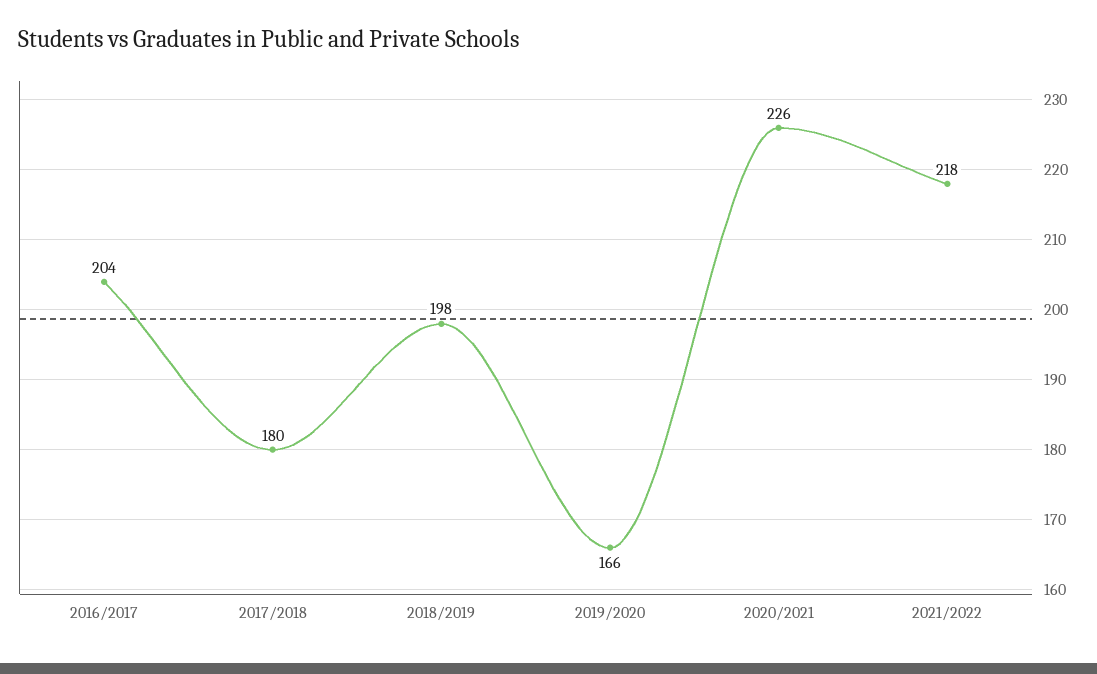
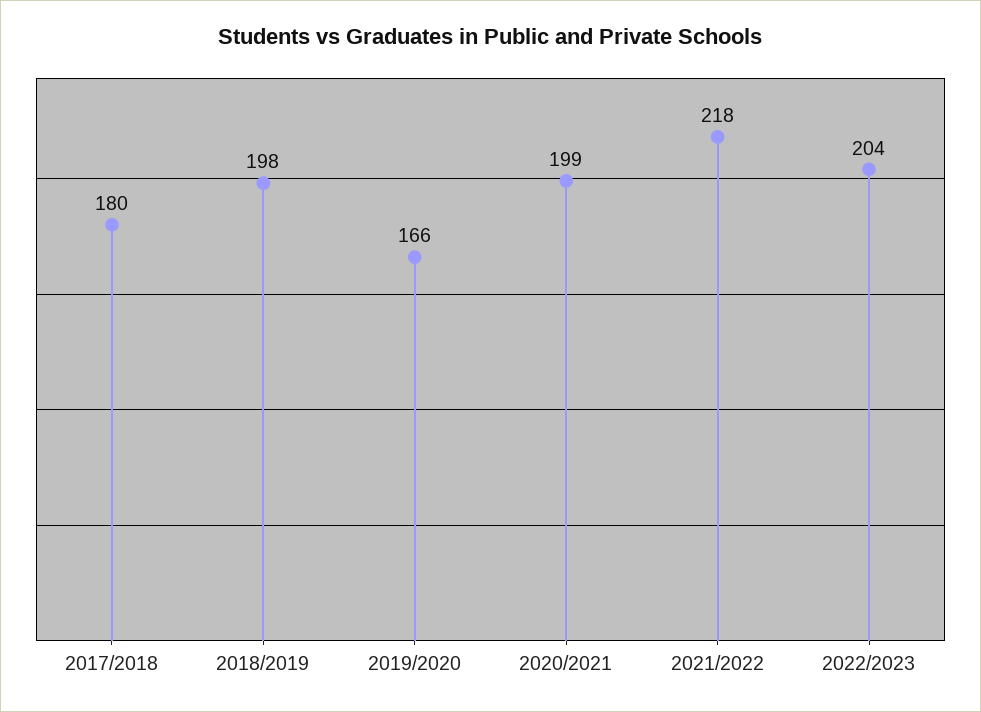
2016/2017: 204 -> none
2020/2021: 226 -> 199
2022/2023: none -> 204

